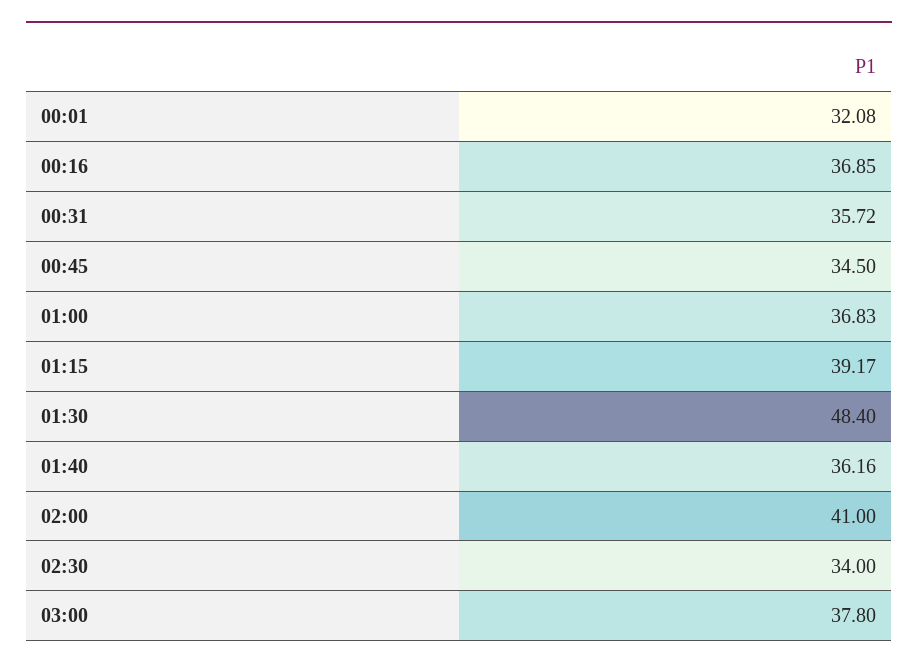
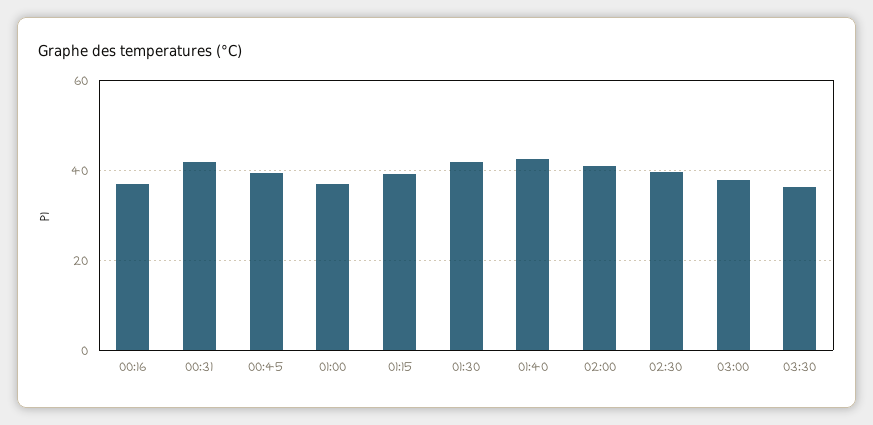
00:01: 32.08 -> none
00:31: 35.72 -> 42
00:45: 34.5 -> 40
01:30: 48.4 -> 42
01:40: 36.16 -> 42
02:30: 34 -> 40
03:30: none -> 36

